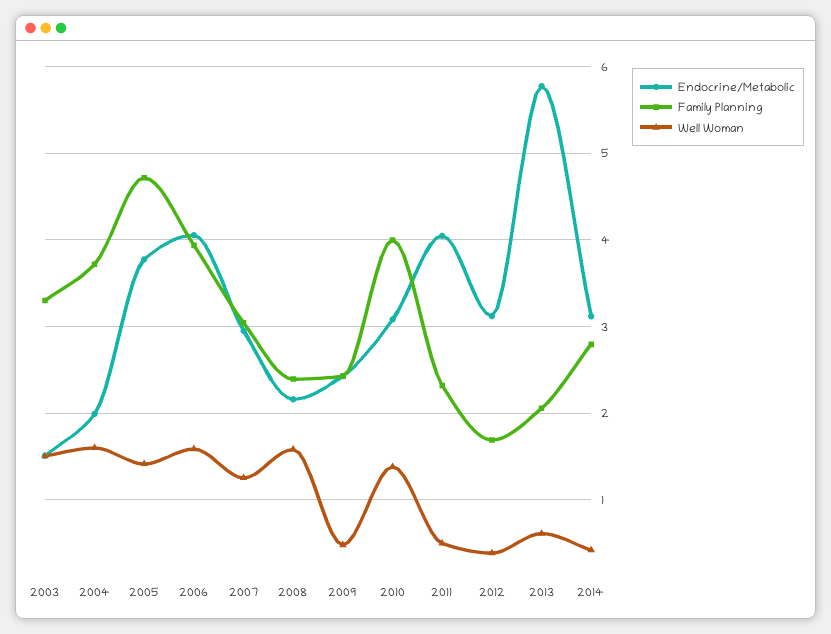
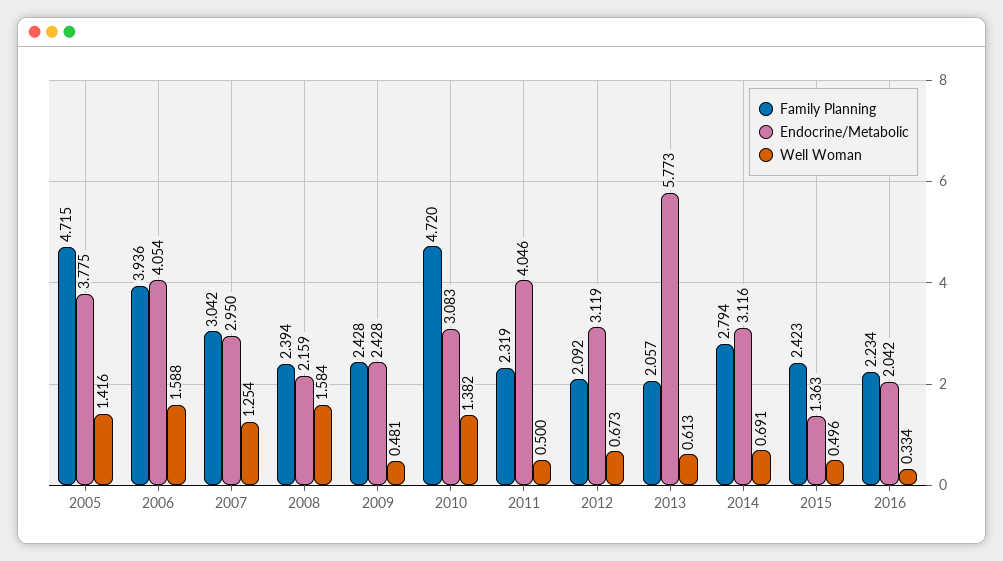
Endocrine/Metabolic, 2003: 1.5 -> none
Family Planning, 2003: 3.3 -> none
Well Woman, 2003: 1.5 -> none
Endocrine/Metabolic, 2004: 2 -> none
Family Planning, 2004: 3.7 -> none
Well Woman, 2004: 1.6 -> none
Family Planning, 2010: 4 -> 4.72
Family Planning, 2012: 1.7 -> 2.092
Well Woman, 2012: 0.4 -> 0.673
Well Woman, 2014: 0.4 -> 0.691
Family Planning, 2015: none -> 2.423
Endocrine/Metabolic, 2015: none -> 1.363
Well Woman, 2015: none -> 0.496
Family Planning, 2016: none -> 2.234
Endocrine/Metabolic, 2016: none -> 2.042
Well Woman, 2016: none -> 0.334

